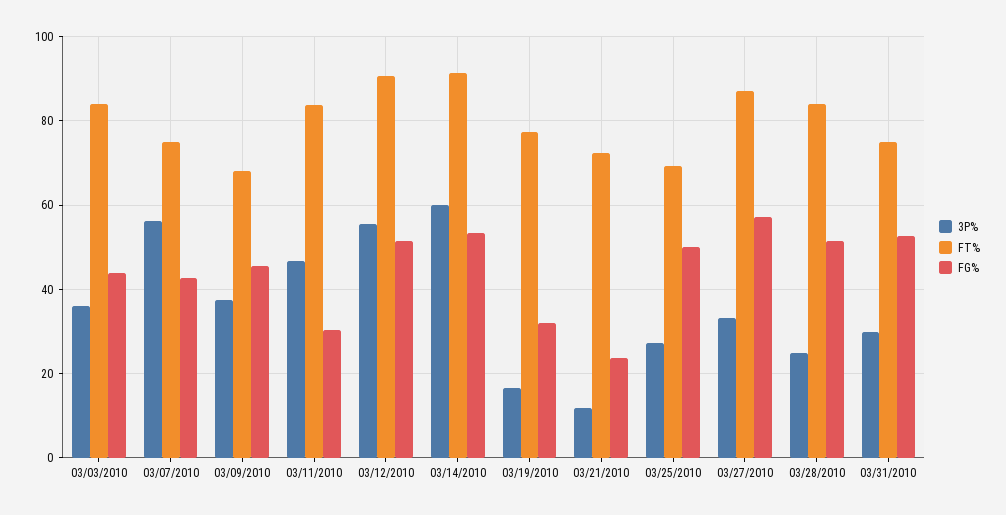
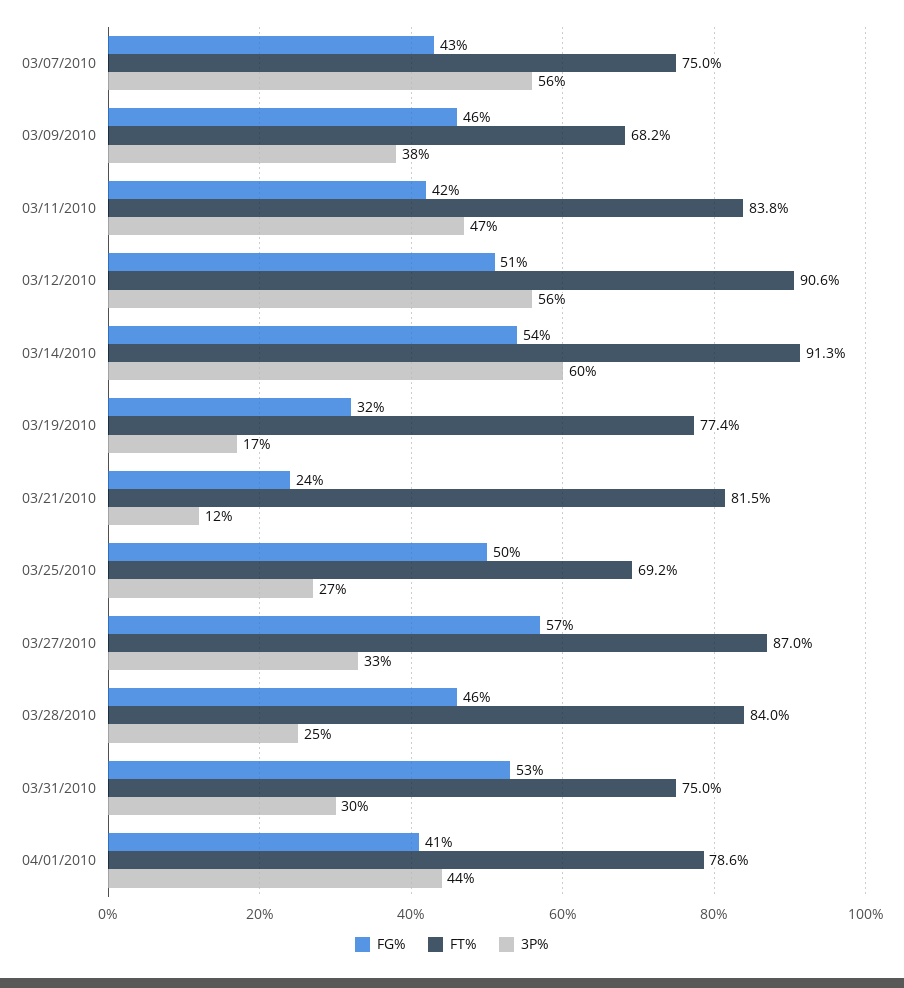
3P%, 03/03/2010: 36 -> none
FT%, 03/03/2010: 84 -> none
FG%, 03/03/2010: 44 -> none
FG%, 03/11/2010: 30 -> 42
FT%, 03/21/2010: 72 -> 81.5
FG%, 03/28/2010: 52 -> 46
FG%, 04/01/2010: none -> 41
FT%, 04/01/2010: none -> 78.6
3P%, 04/01/2010: none -> 44

